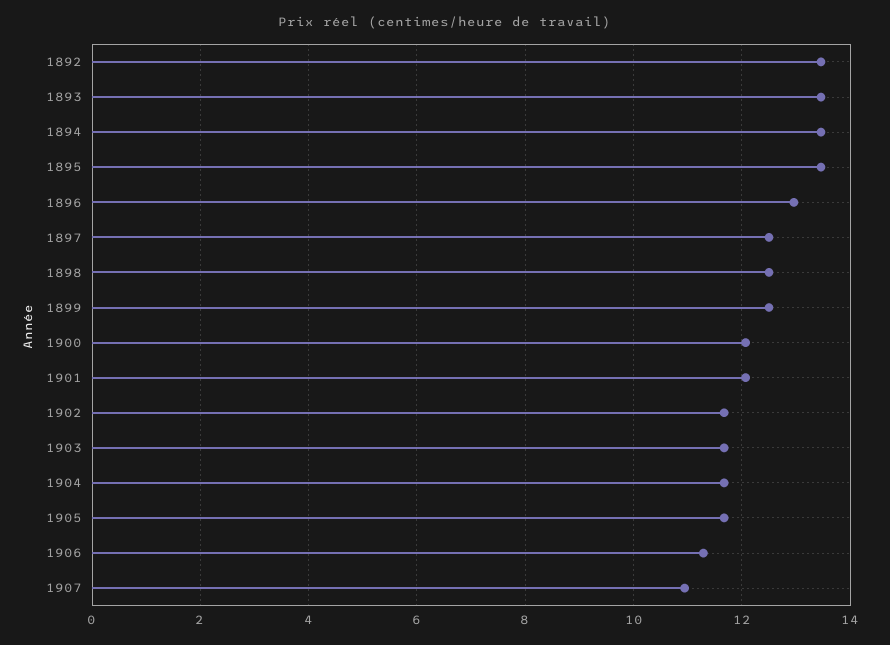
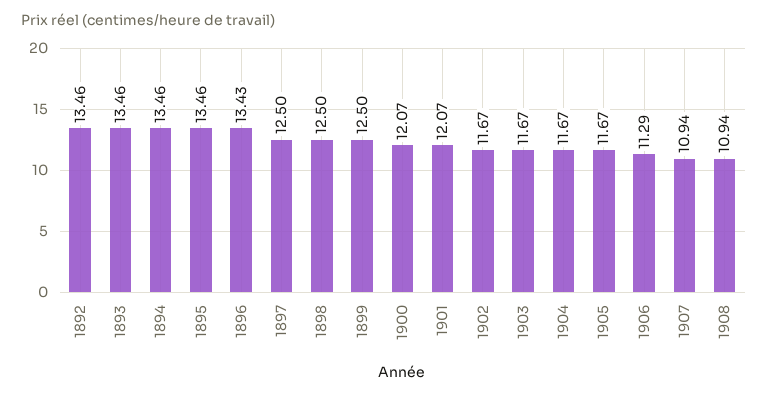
1896: 13 -> 13.43
1908: none -> 10.94

